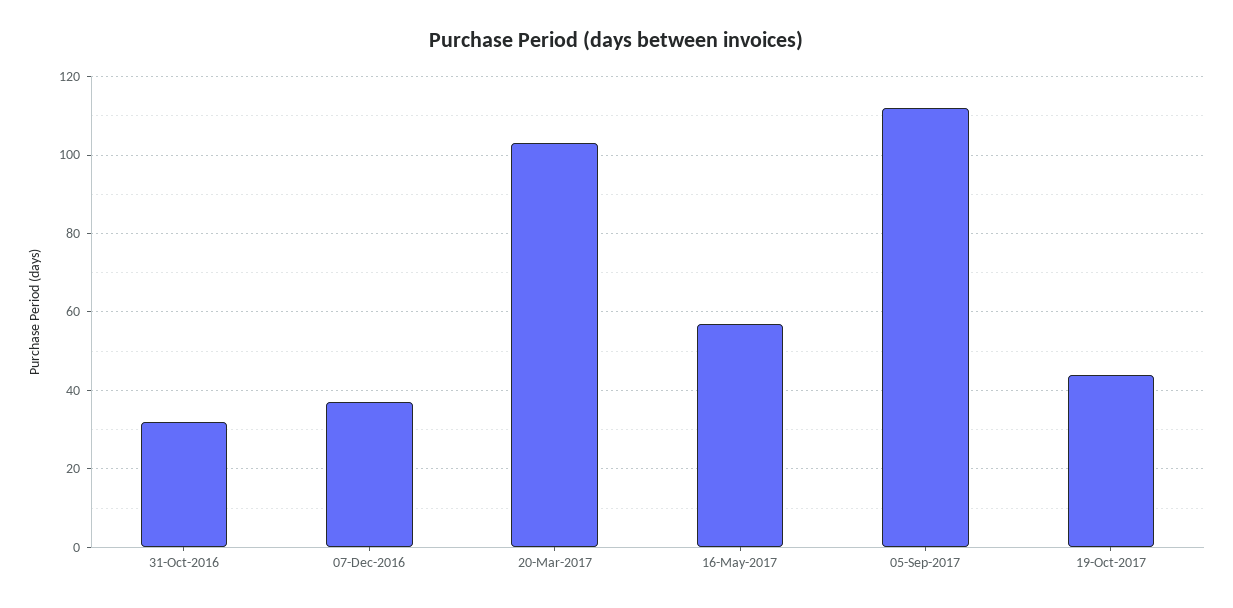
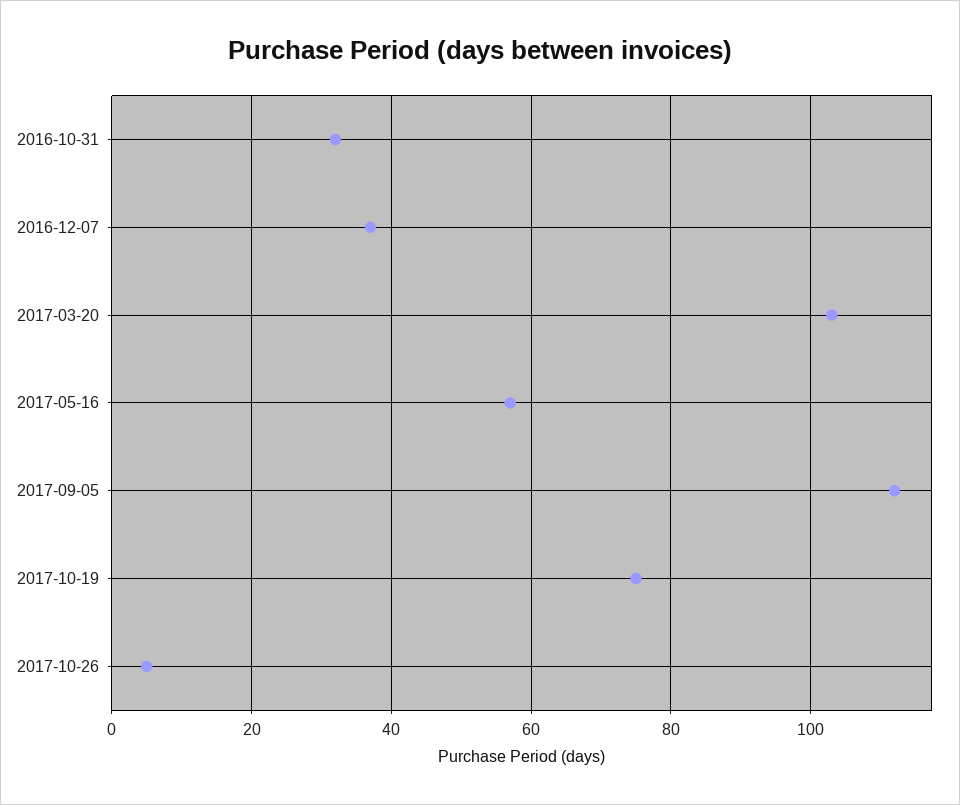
19-Oct-2017: 45 -> 75
2017-10-26: none -> 5

